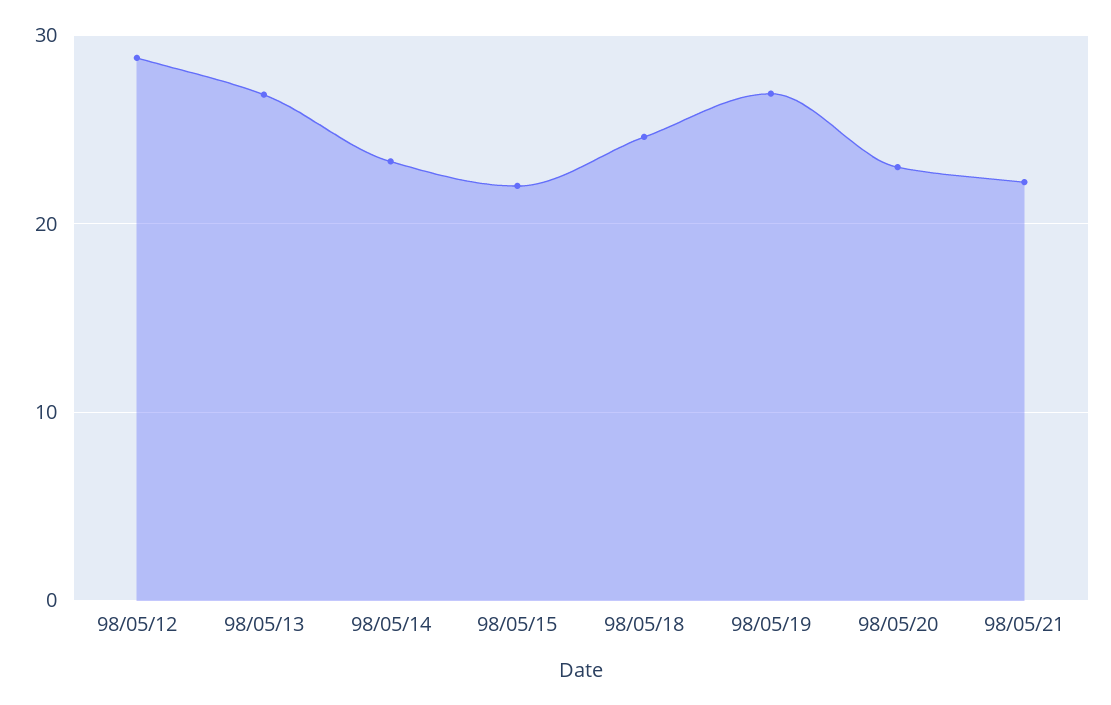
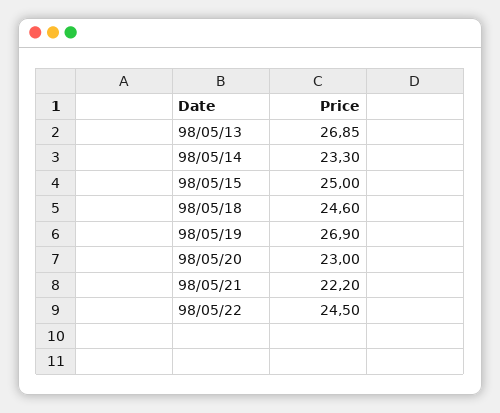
98/05/12: 29 -> none
98/05/15: 22 -> 25
98/05/22: none -> 24.5

